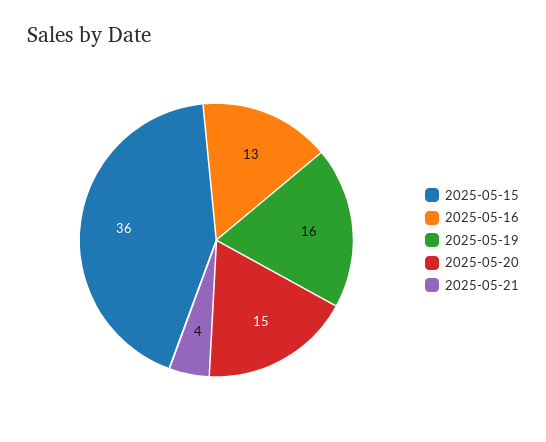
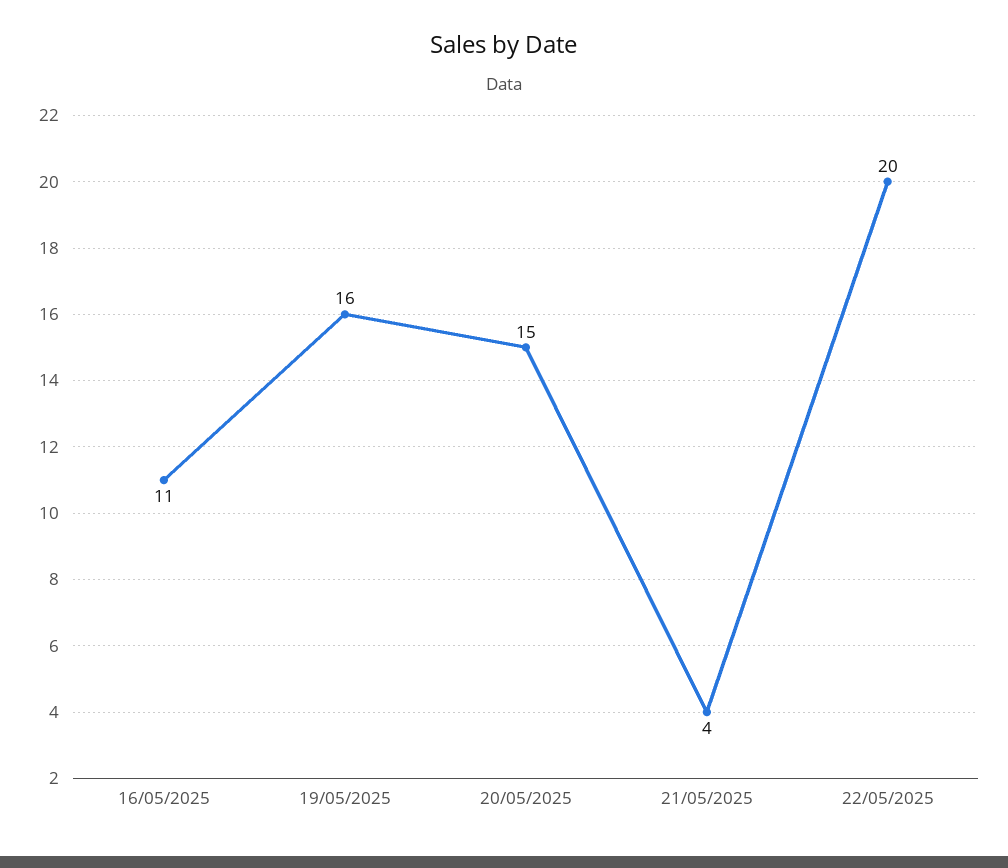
2025-05-15: 36 -> none
2025-05-16: 13 -> 11
22/05/2025: none -> 20

